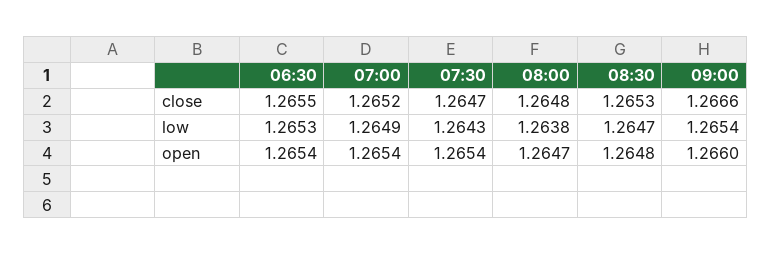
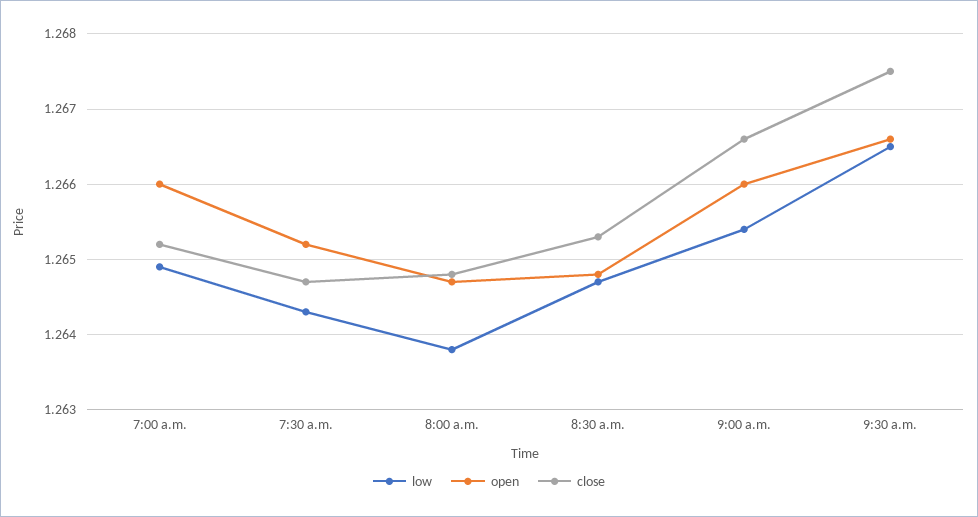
close, 06:30: 1.2655 -> none
low, 06:30: 1.2653 -> none
open, 06:30: 1.2654 -> none
open, 07:00: 1.2654 -> 1.266
open, 07:30: 1.2654 -> 1.2652
low, 9:30 a.m.: none -> 1.2665
open, 9:30 a.m.: none -> 1.2666
close, 9:30 a.m.: none -> 1.2675

